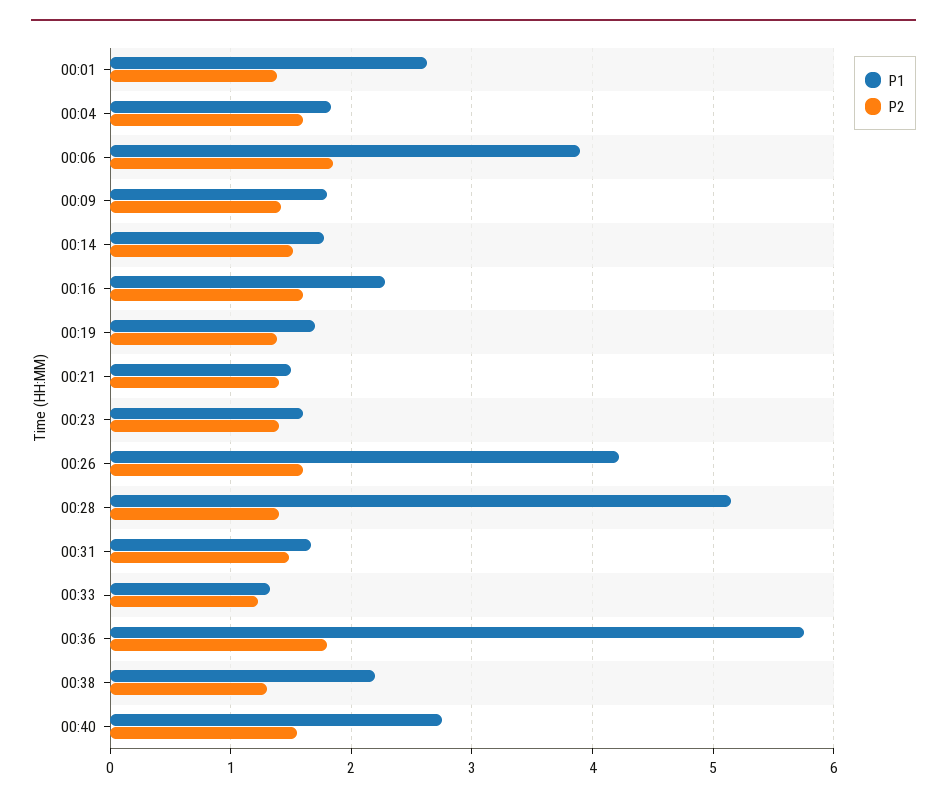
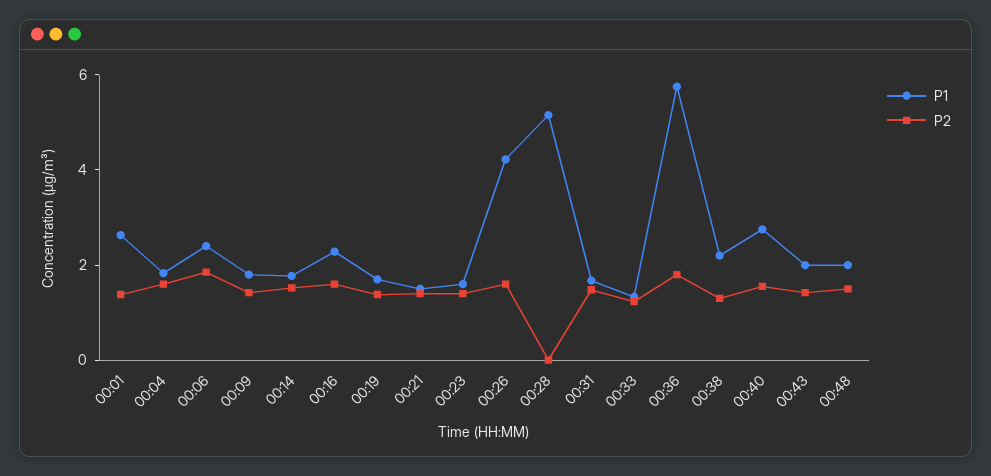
P1, 00:06: 3.9 -> 2.5
P2, 00:28: 1.4 -> 0
P1, 00:43: none -> 2
P2, 00:43: none -> 1.5
P1, 00:48: none -> 2
P2, 00:48: none -> 1.5

